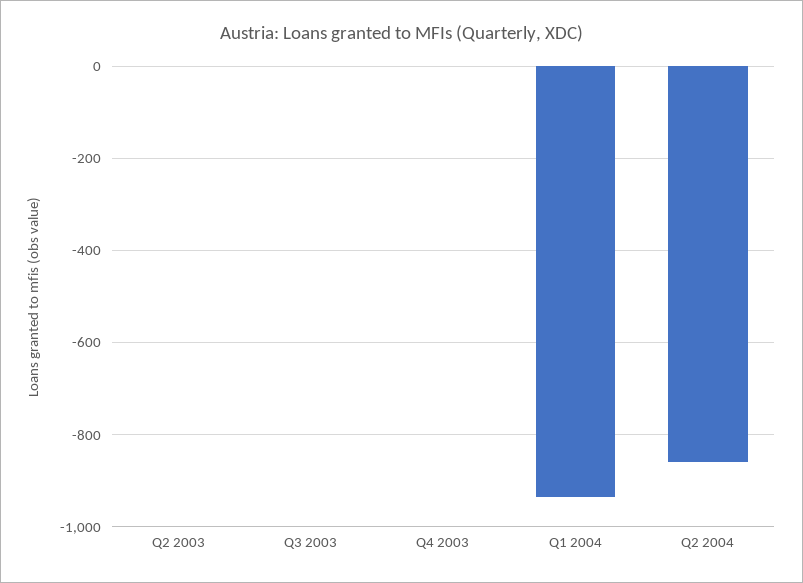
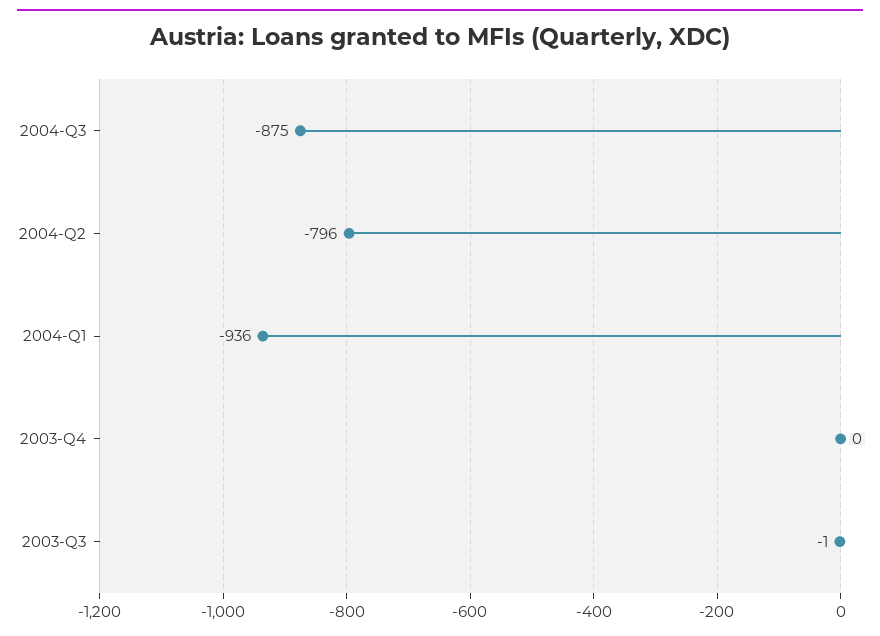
Q2 2003: 0 -> none
Q2 2004: -860 -> -796
2004-Q3: none -> -875

